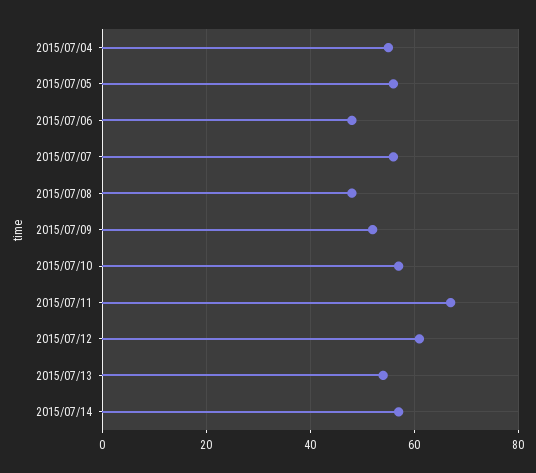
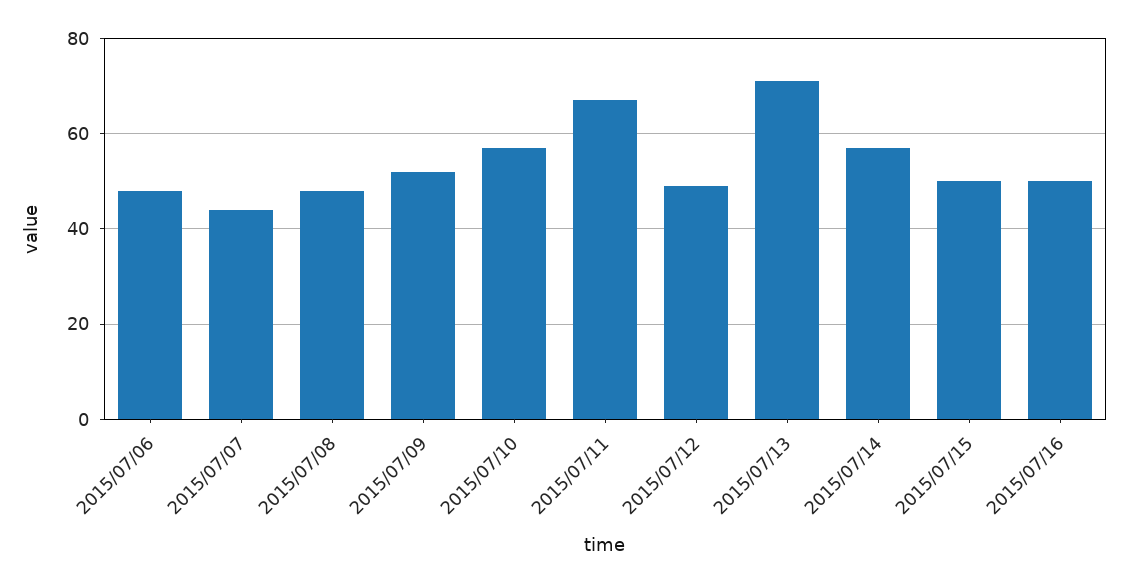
2015/07/04: 55 -> none
2015/07/05: 55 -> none
2015/07/07: 55 -> 45
2015/07/12: 60 -> 50
2015/07/13: 55 -> 70
2015/07/15: none -> 50
2015/07/16: none -> 50

